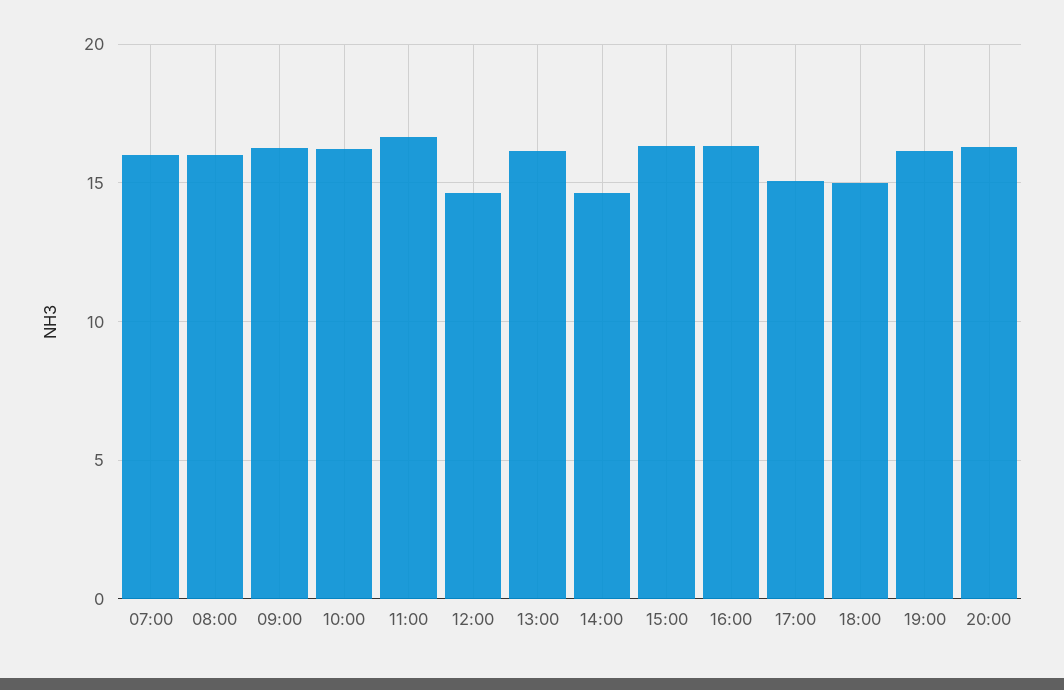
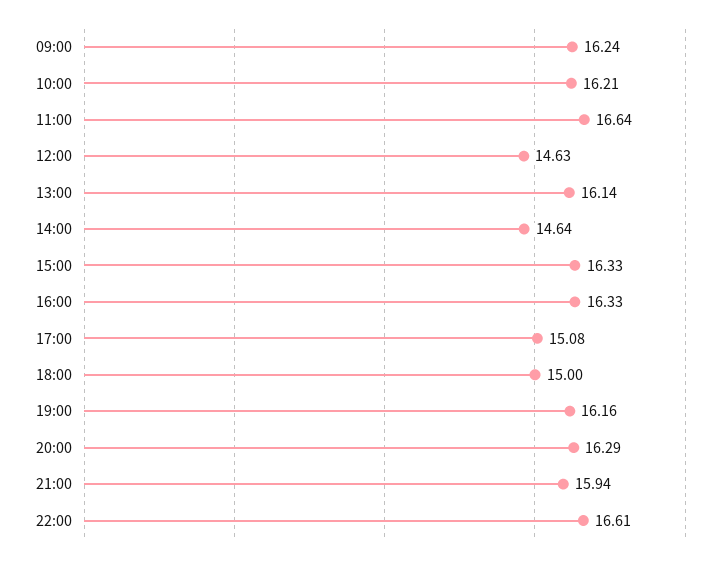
07:00: 16 -> none
08:00: 16 -> none
21:00: none -> 15.94
22:00: none -> 16.61

